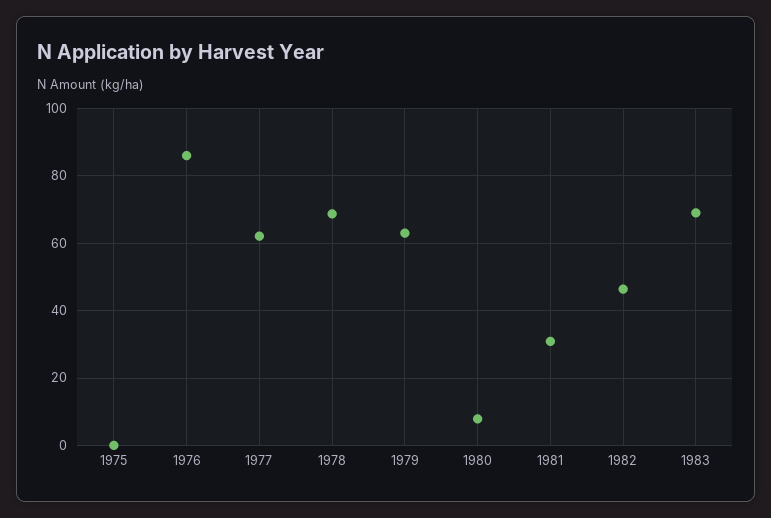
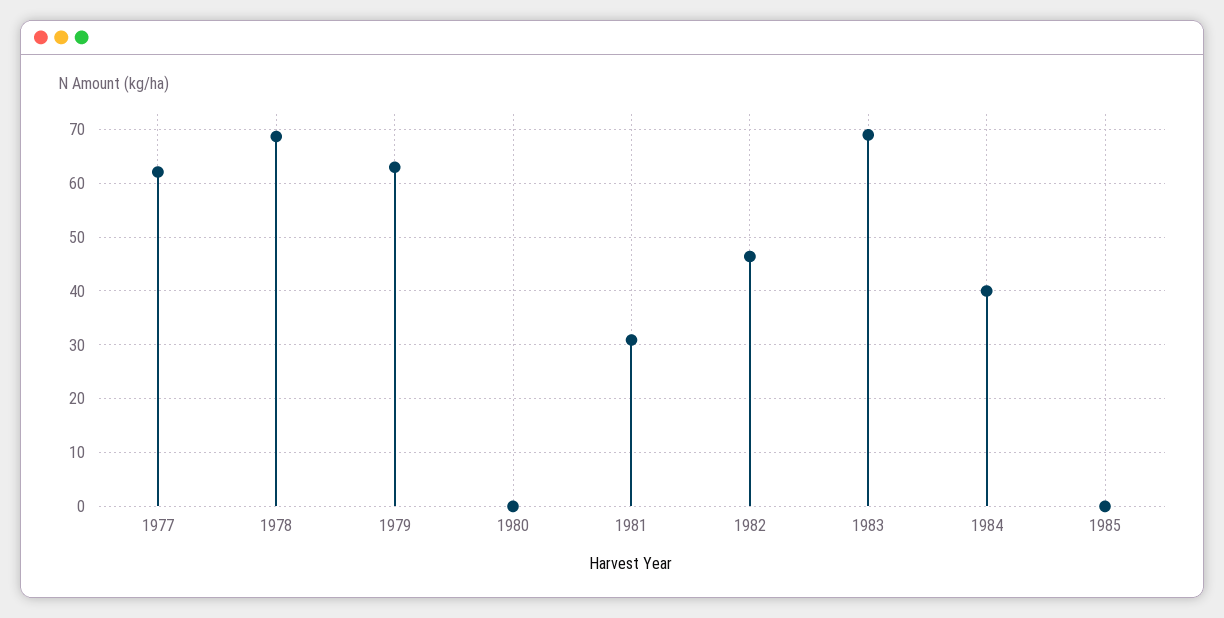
1975: 0 -> none
1976: 86 -> none
1980: 8 -> 0
1984: none -> 40
1985: none -> 0

